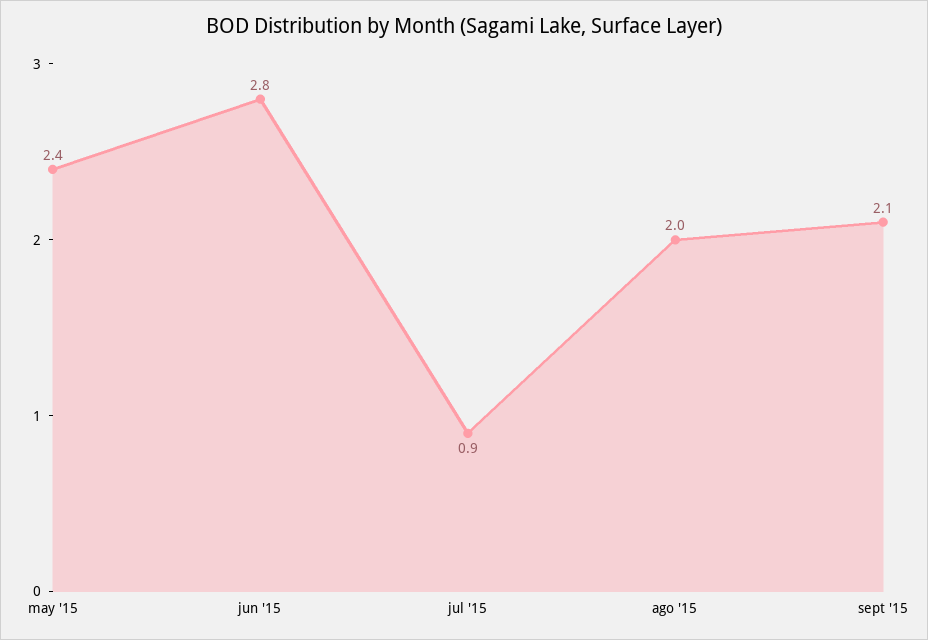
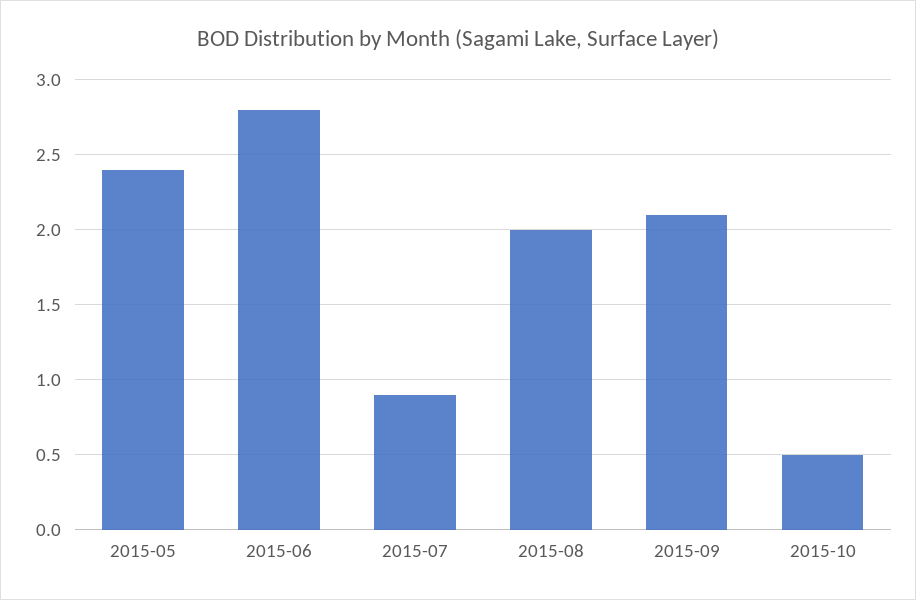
2015-10: none -> 0.5

